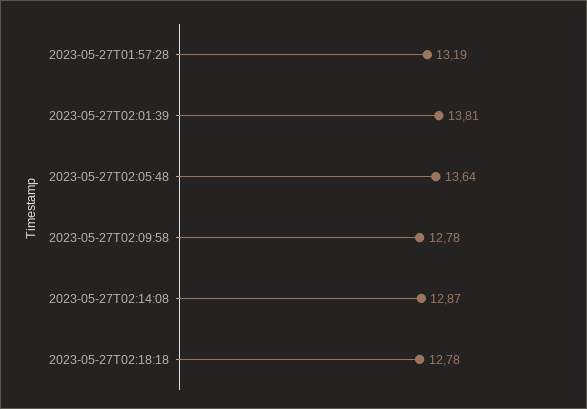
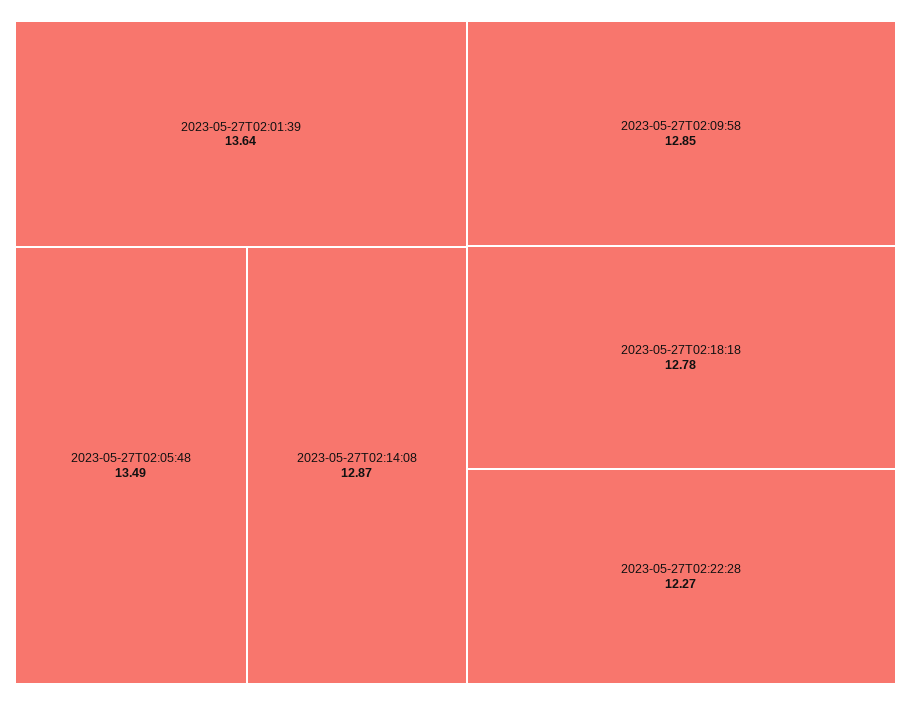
2023-05-27T01:57:28: 13.19 -> none
2023-05-27T02:01:39: 13.81 -> 13.64
2023-05-27T02:05:48: 13.64 -> 13.49
2023-05-27T02:09:58: 12.78 -> 12.85
2023-05-27T02:22:28: none -> 12.27

